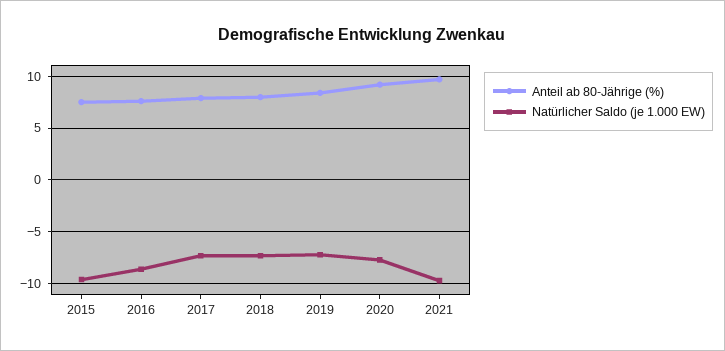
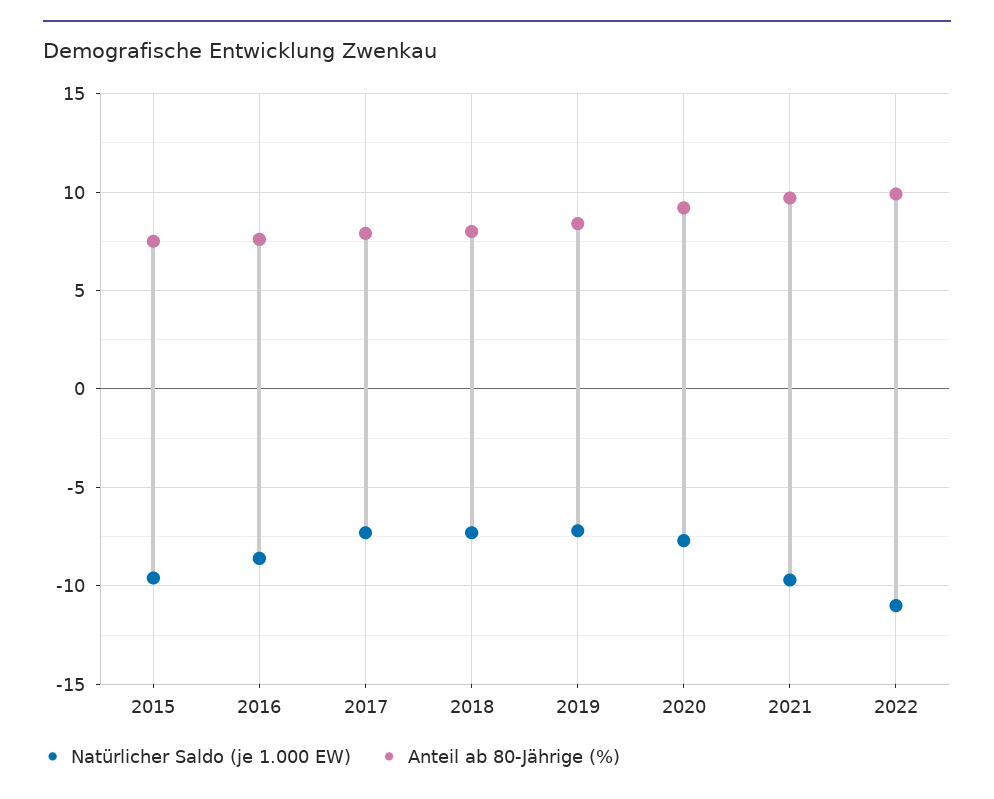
Natürlicher Saldo (je 1.000 EW), 2022: none -> -11
Anteil ab 80-Jährige (%), 2022: none -> 10

